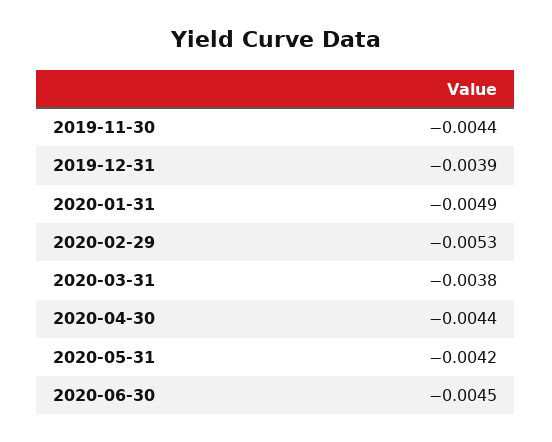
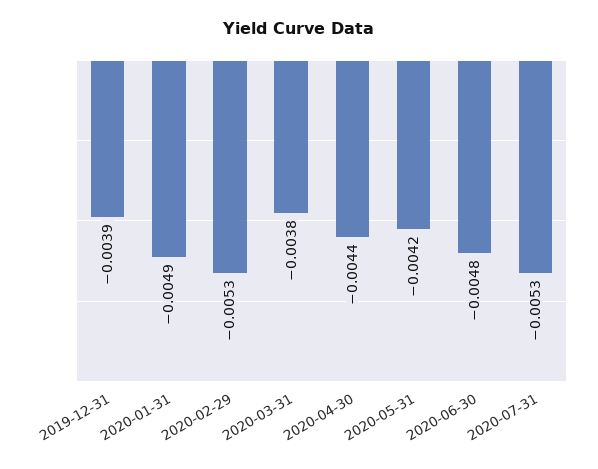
2019-11-30: -0.0044 -> none
2020-06-30: -0.0045 -> -0.0048
2020-07-31: none -> -0.0053

